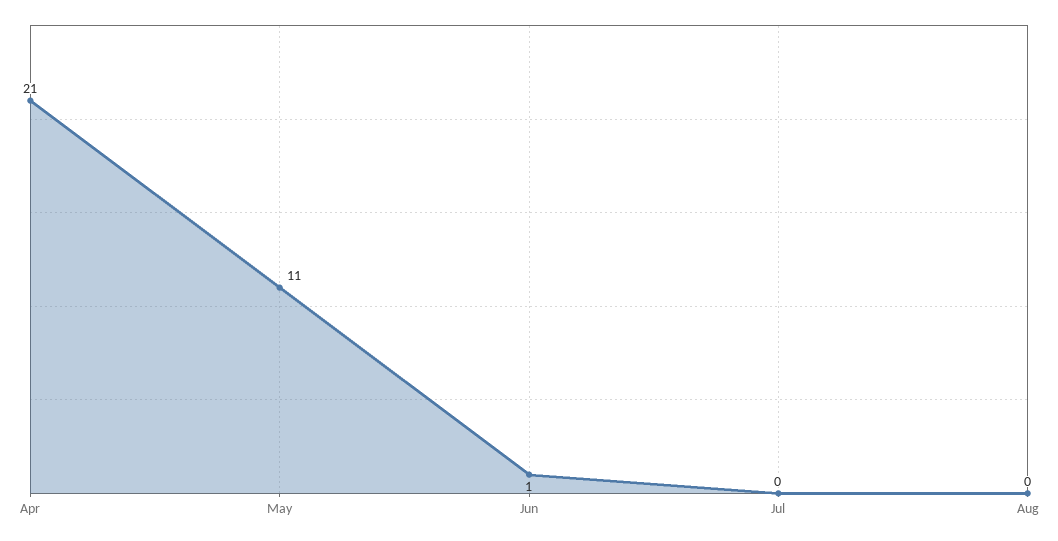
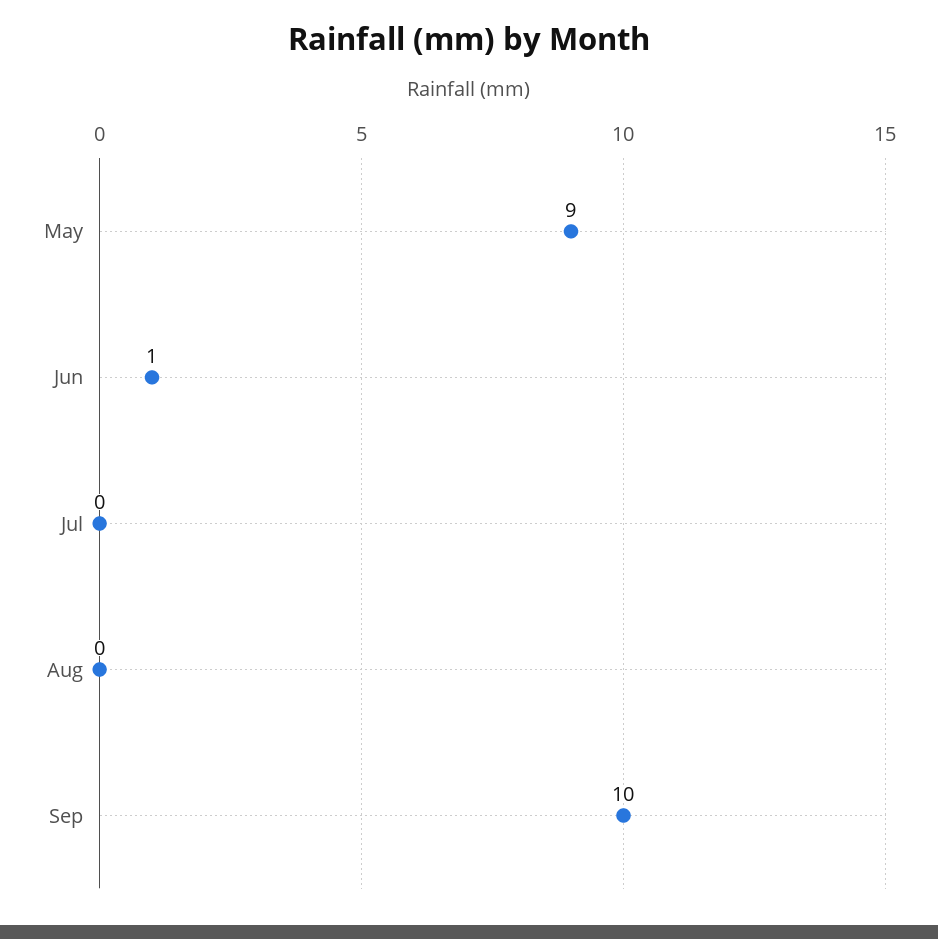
Apr: 21 -> none
May: 11 -> 9
Sep: none -> 10

